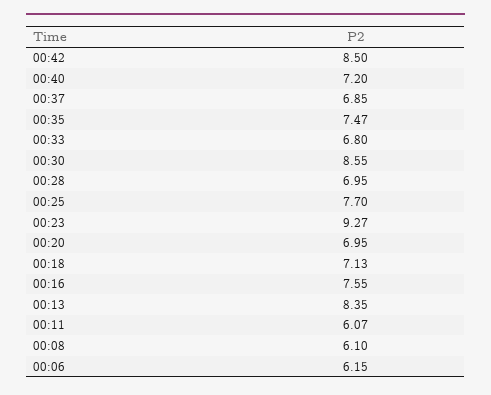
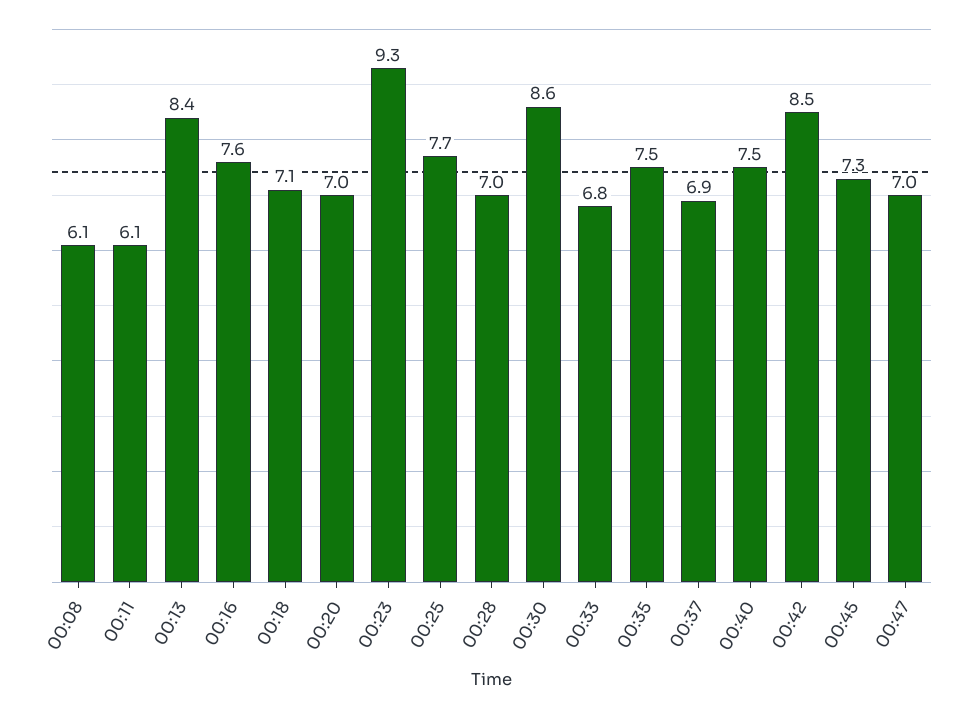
00:40: 7.2 -> 7.5
00:06: 6.15 -> none
00:45: none -> 7.3
00:47: none -> 7

